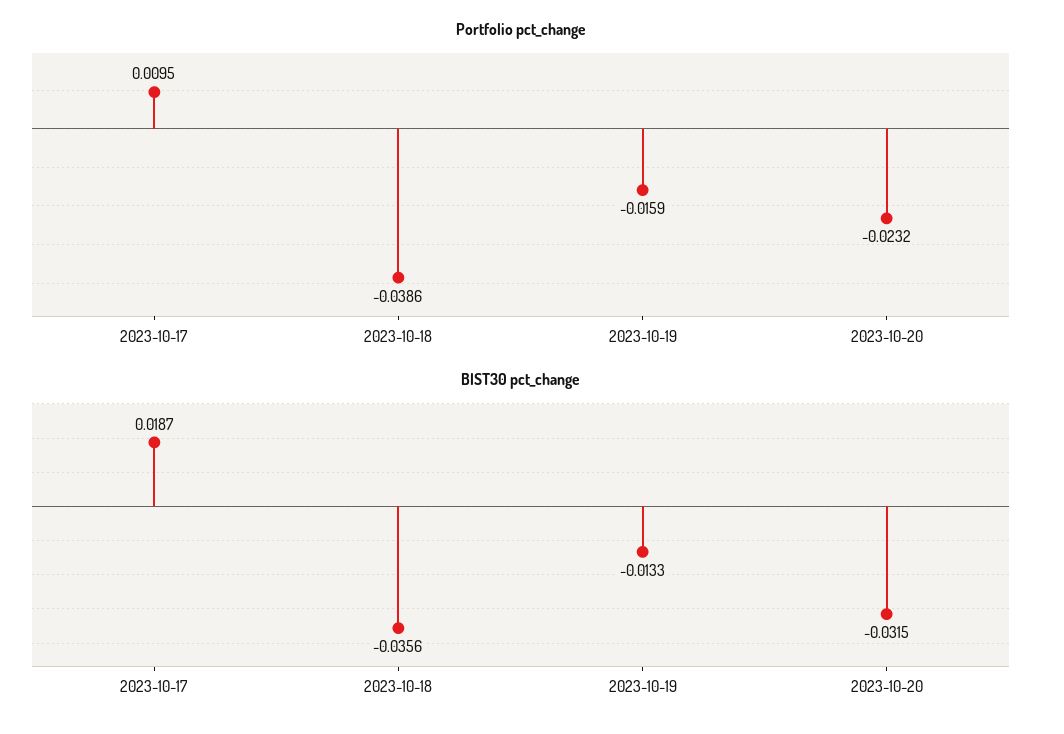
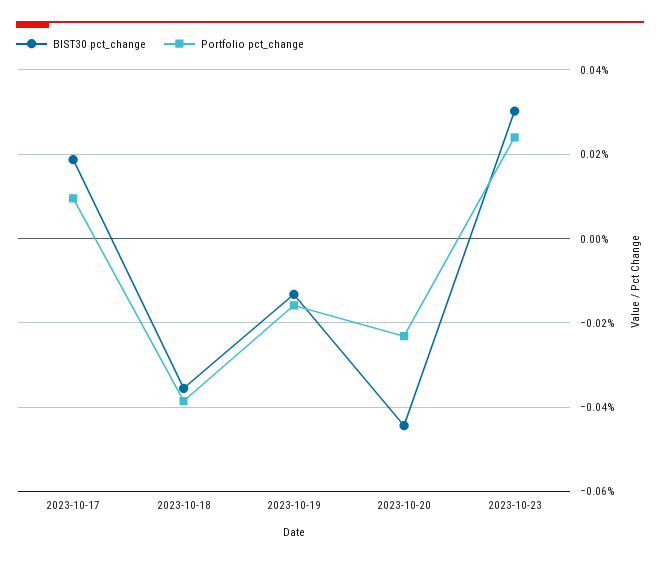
BIST30 pct_change, 2023-10-20: -0.0315 -> -0.044
BIST30 pct_change, 2023-10-23: none -> 0.03
Portfolio pct_change, 2023-10-23: none -> 0.024

